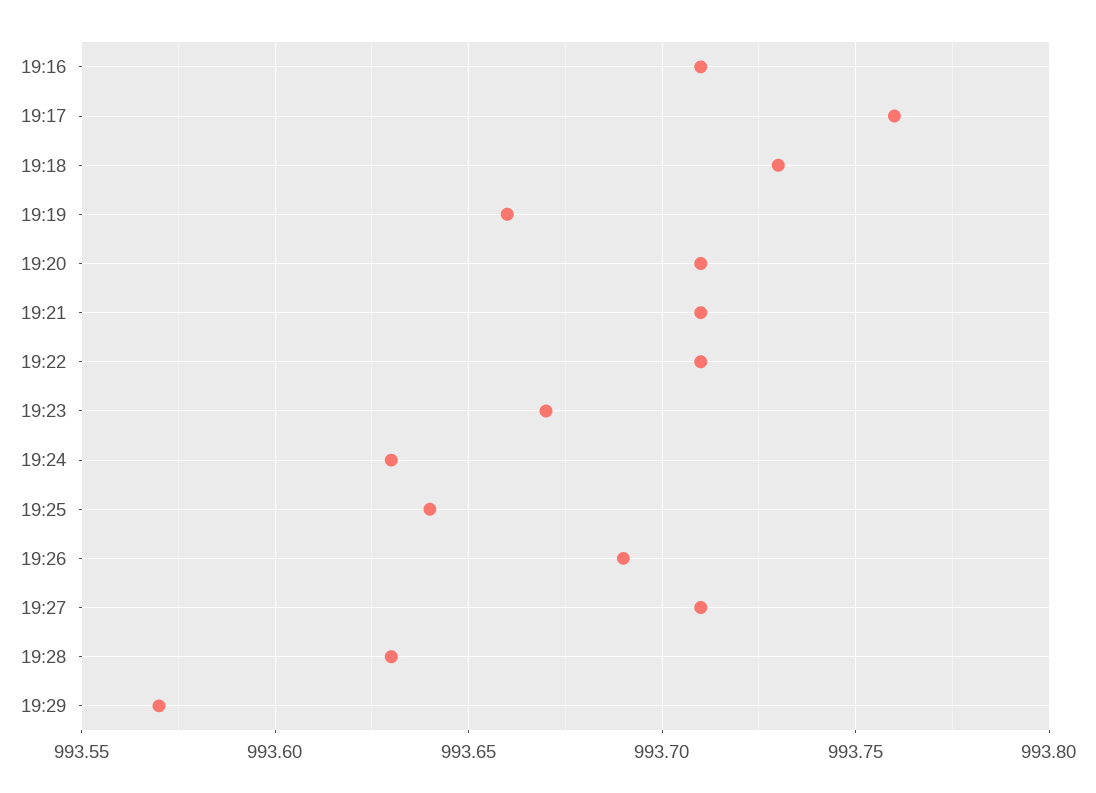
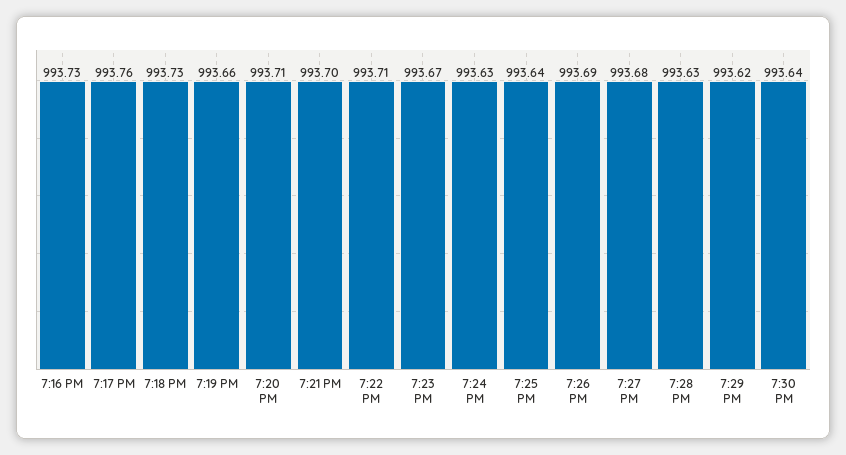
19:16: 993.71 -> 993.73
19:21: 993.71 -> 993.7
19:27: 993.71 -> 993.68
19:29: 993.57 -> 993.62
7:30 PM: none -> 993.64

